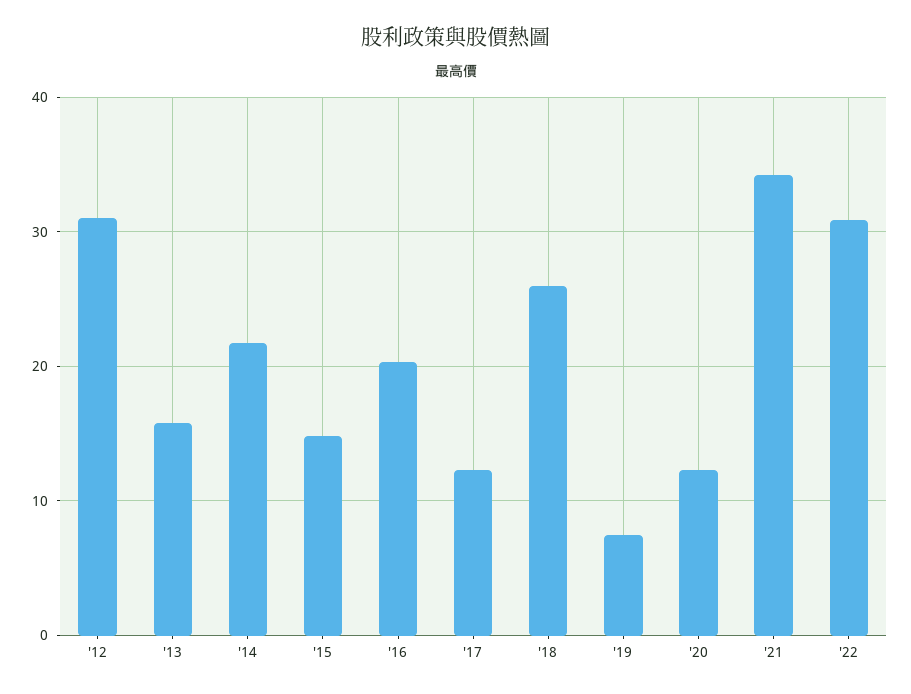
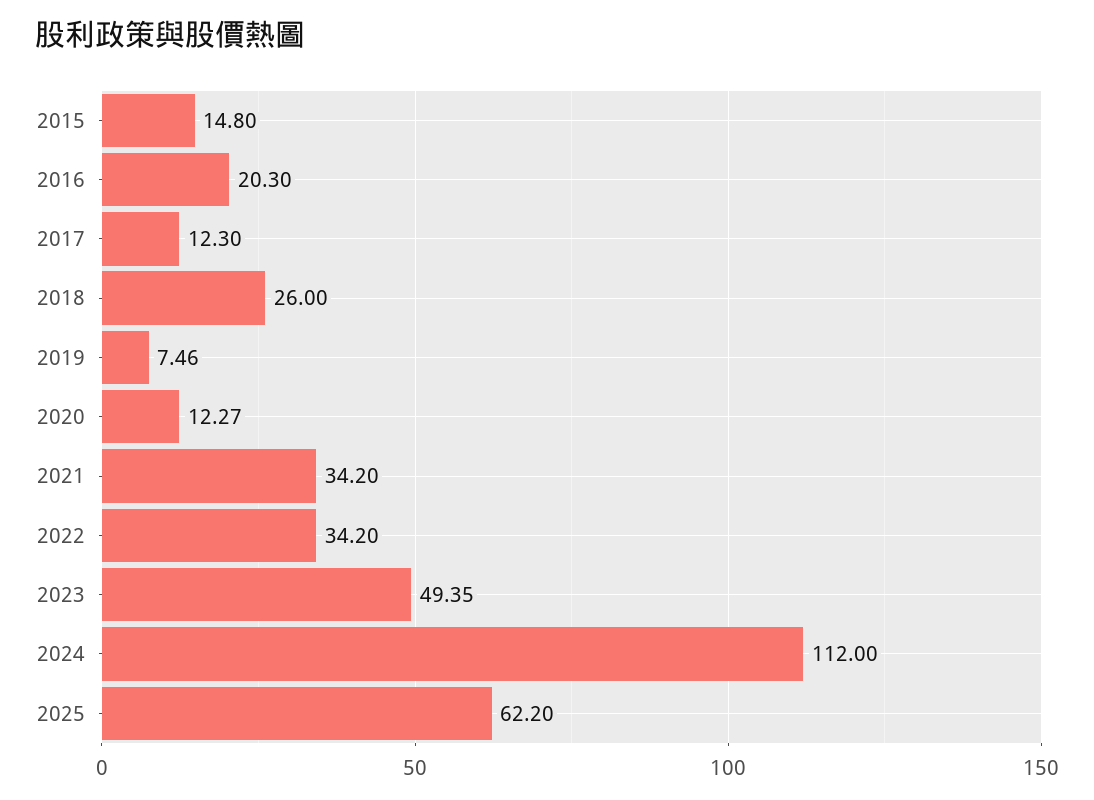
'12: 31 -> none
'13: 16 -> none
'14: 22 -> none
'22: 31 -> 34.2
2023: none -> 49.35
2024: none -> 112
2025: none -> 62.2

